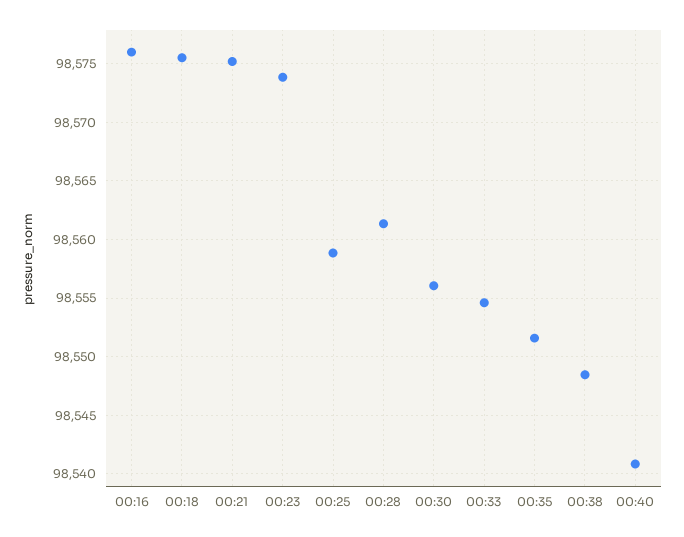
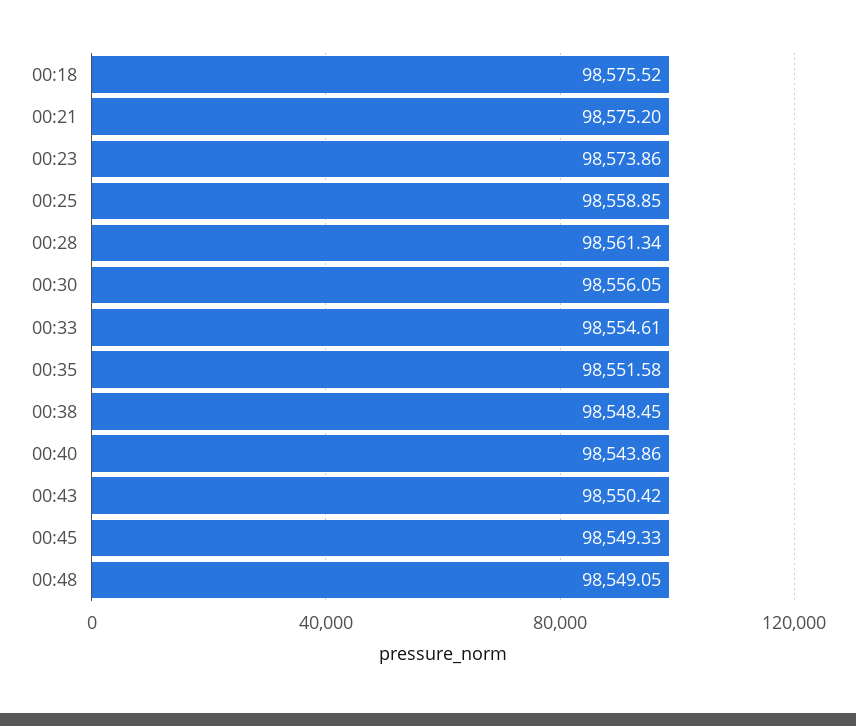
00:16: 98576 -> none
00:40: 98541 -> 98543.86
00:43: none -> 98550.42
00:45: none -> 98549.33
00:48: none -> 98549.05

